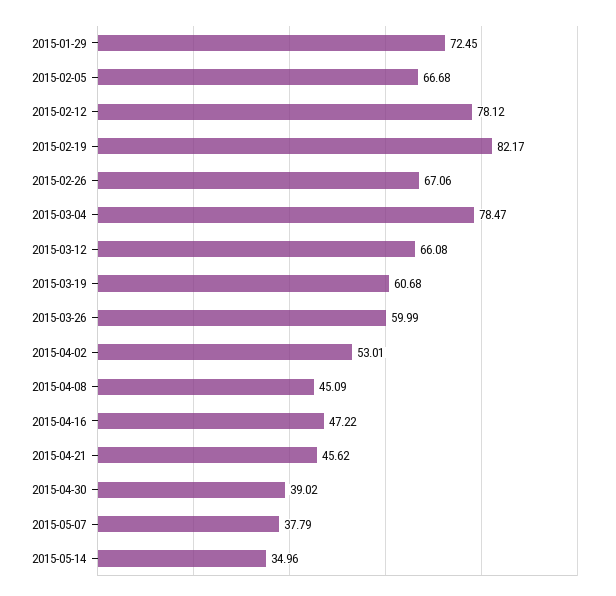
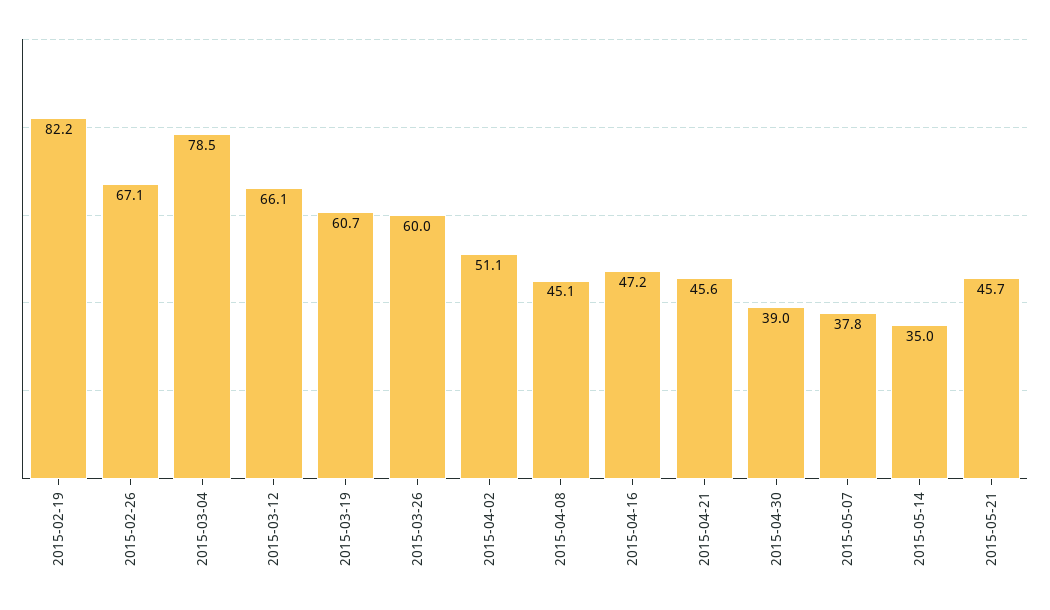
2015-01-29: 72.45 -> none
2015-02-05: 66.68 -> none
2015-02-12: 78.12 -> none
2015-04-02: 53.01 -> 51.1
2015-05-21: none -> 45.7

